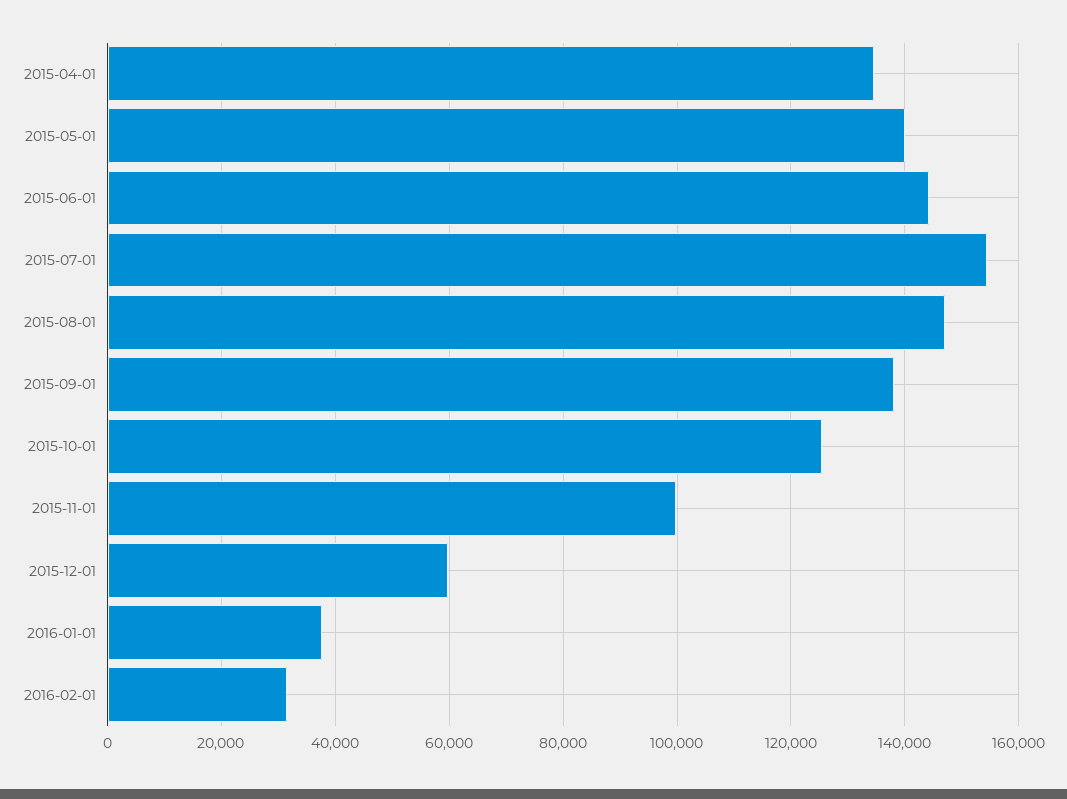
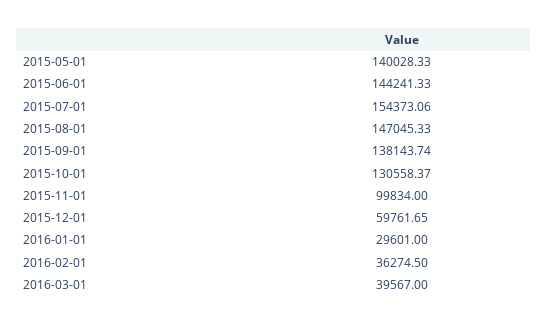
2015-04-01: 134000 -> none
2015-10-01: 126000 -> 130558.37
2016-01-01: 38000 -> 29601
2016-02-01: 32000 -> 36274.5
2016-03-01: none -> 39567

